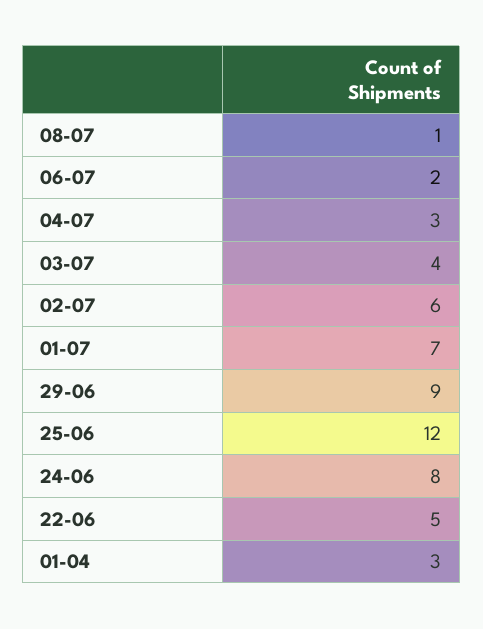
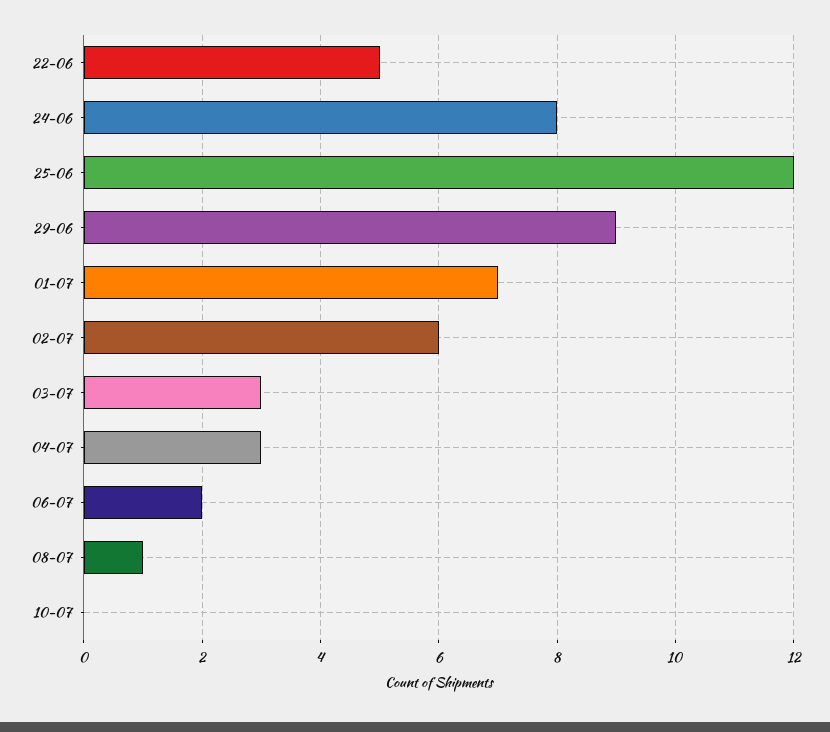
03-07: 4 -> 3
01-04: 3 -> none
10-07: none -> 0

